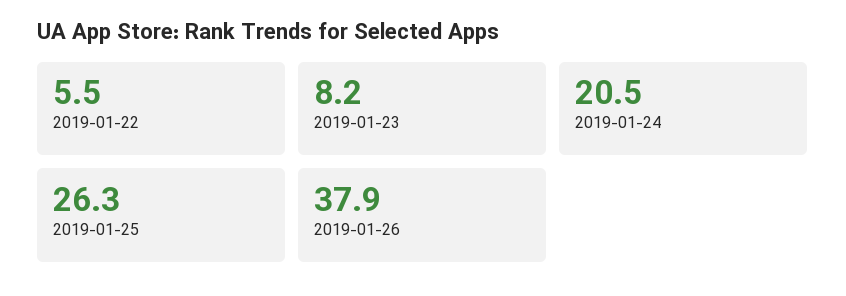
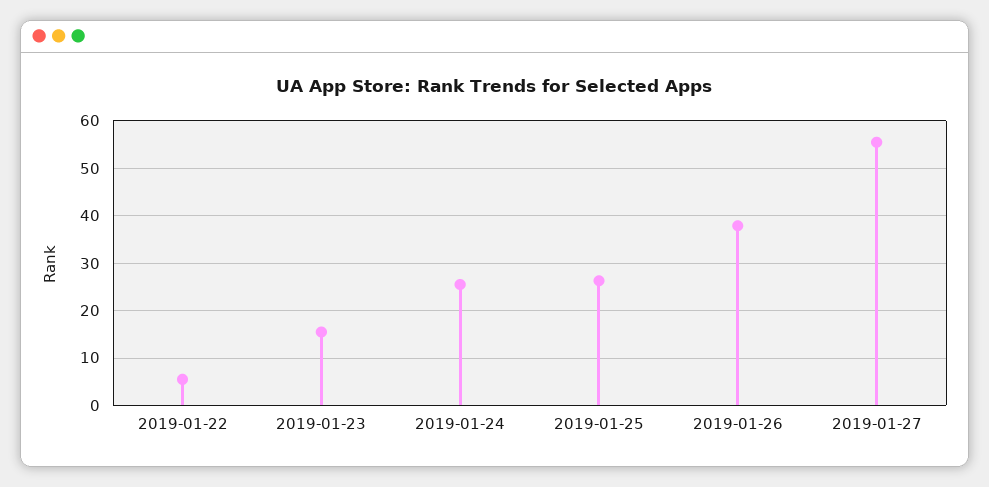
2019-01-23: 8.2 -> 16
2019-01-24: 20.5 -> 26
2019-01-27: none -> 56

